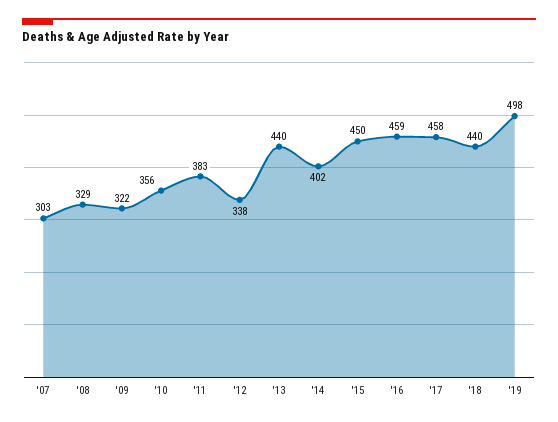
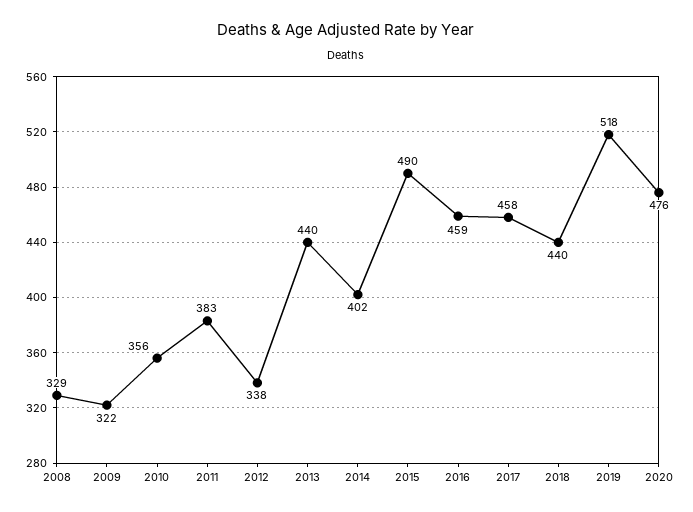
'07: 303 -> none
'15: 450 -> 490
'19: 498 -> 518
2020: none -> 476

